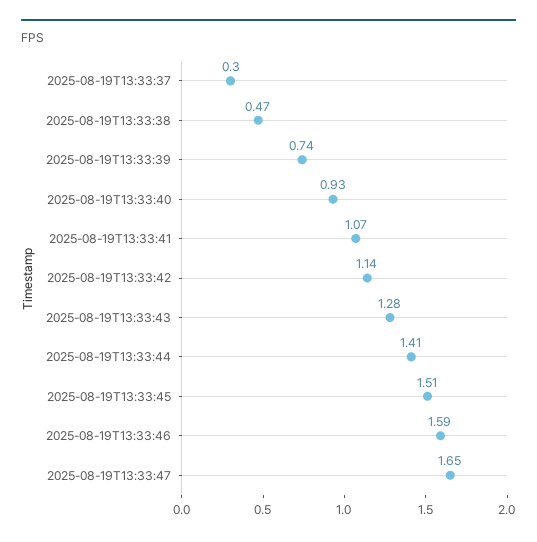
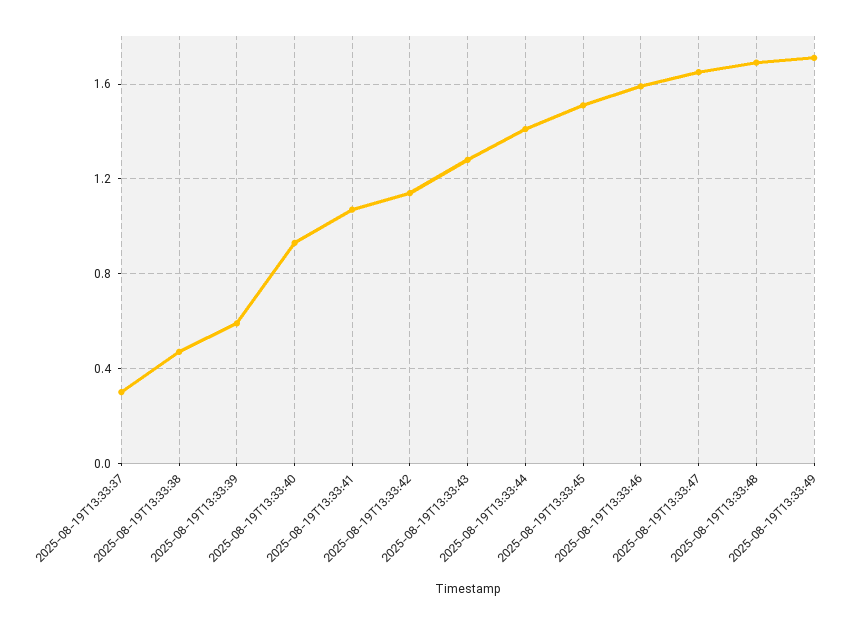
2025-08-19T13:33:39: 0.74 -> 0.6
2025-08-19T13:33:48: none -> 1.7
2025-08-19T13:33:49: none -> 1.7

